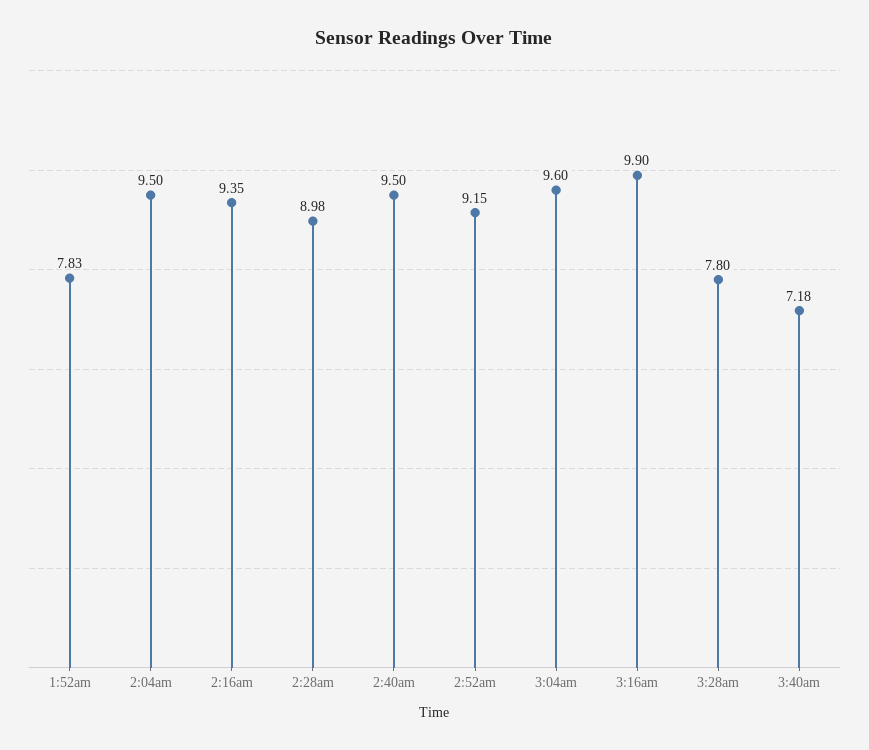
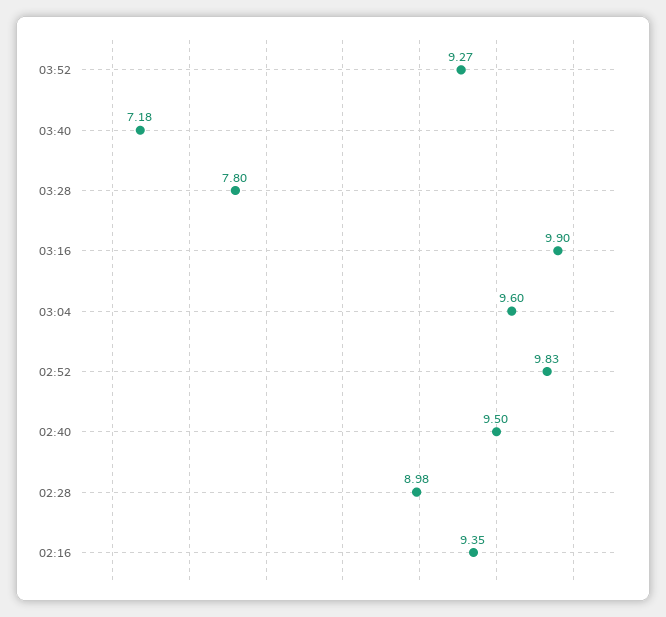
1:52am: 7.83 -> none
2:04am: 9.5 -> none
2:52am: 9.15 -> 9.83
03:52: none -> 9.27

